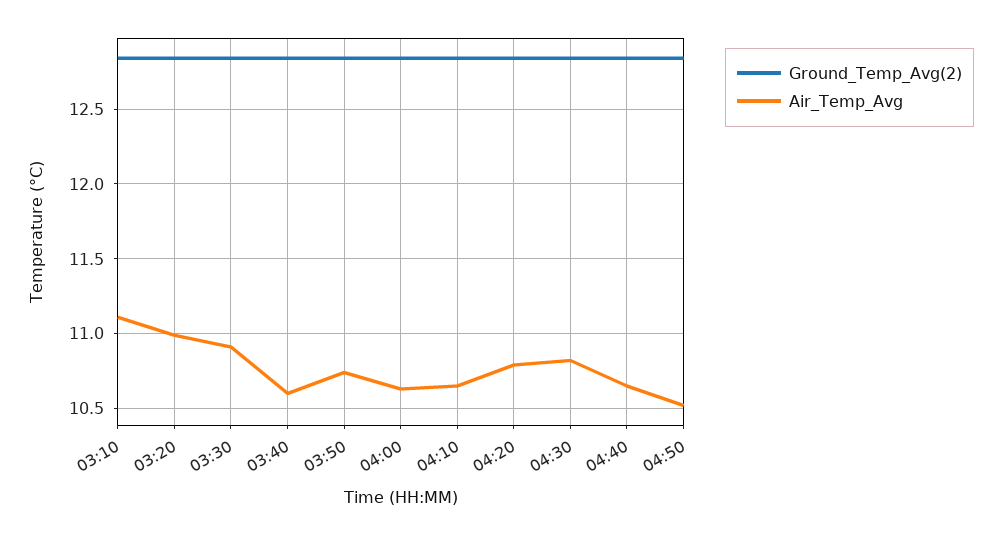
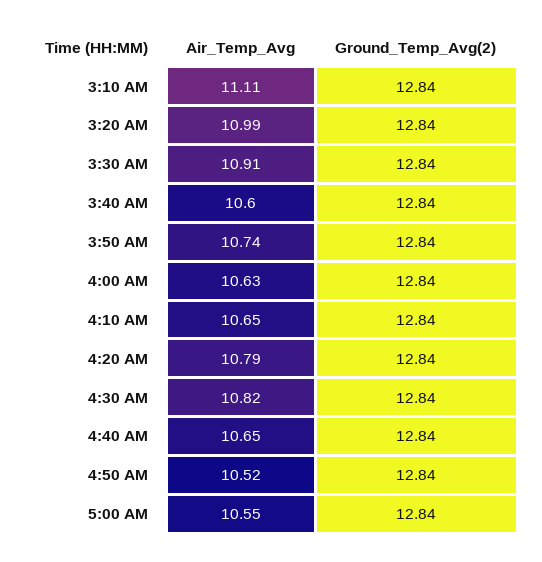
Air_Temp_Avg, 5:00 AM: none -> 10.55
Ground_Temp_Avg(2), 5:00 AM: none -> 12.84

